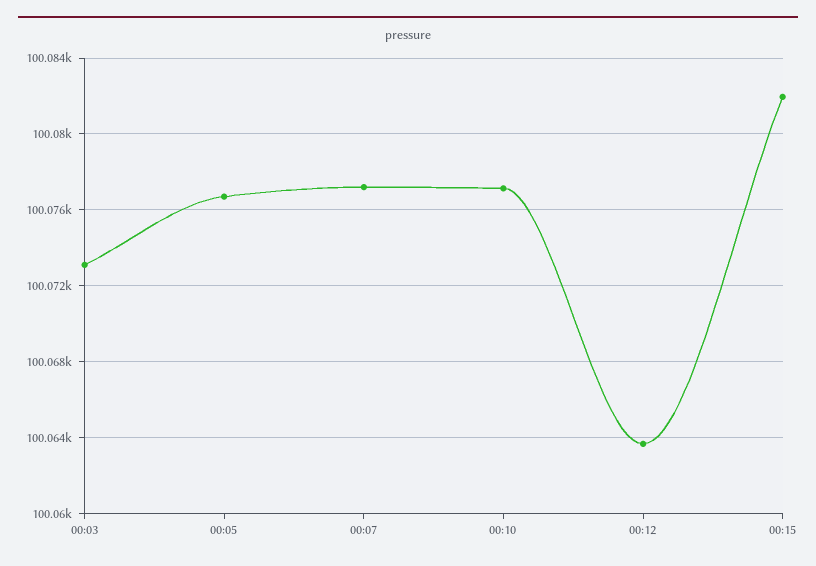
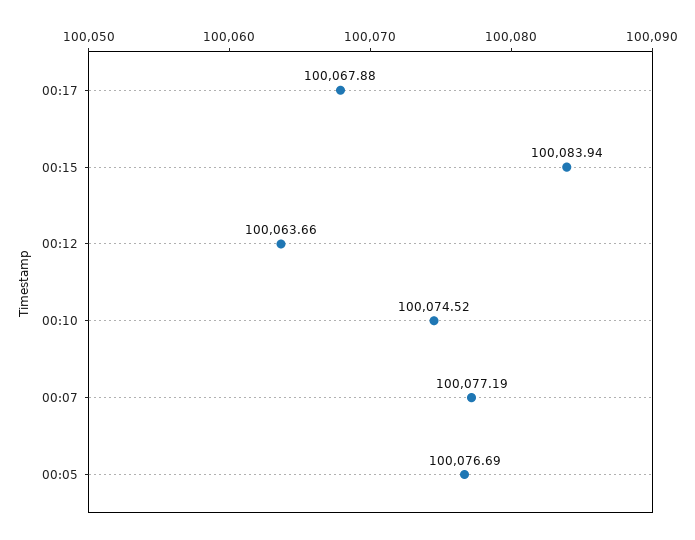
00:03: 100073 -> none
00:10: 100077 -> 100074.52
00:15: 100082 -> 100083.94
00:17: none -> 100067.88

